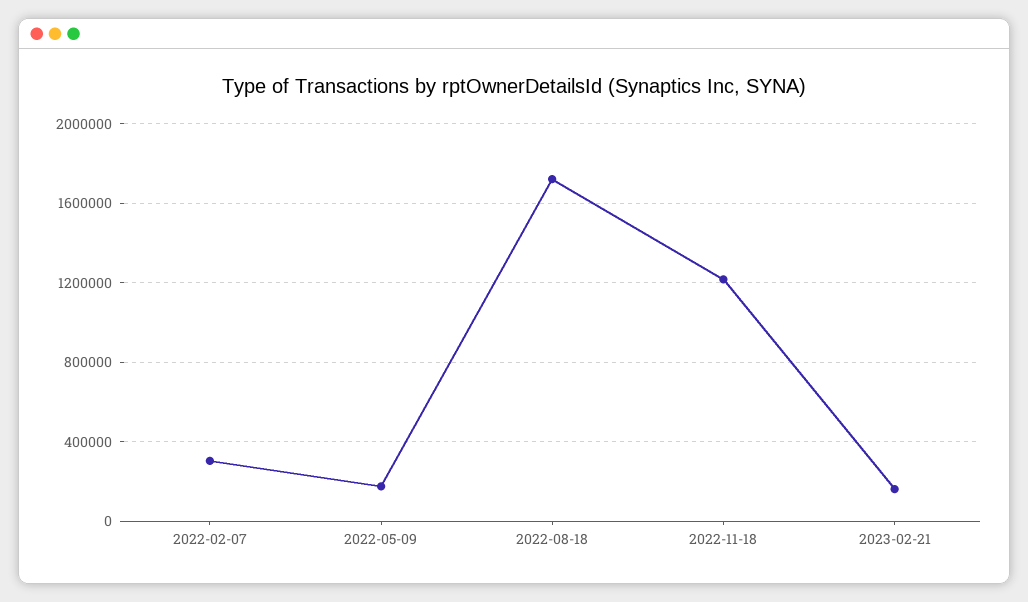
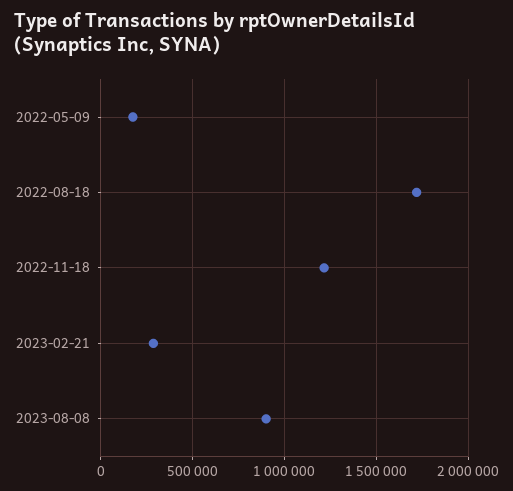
2022-02-07: 300000 -> none
2023-02-21: 150000 -> 300000
2023-08-08: none -> 900000

